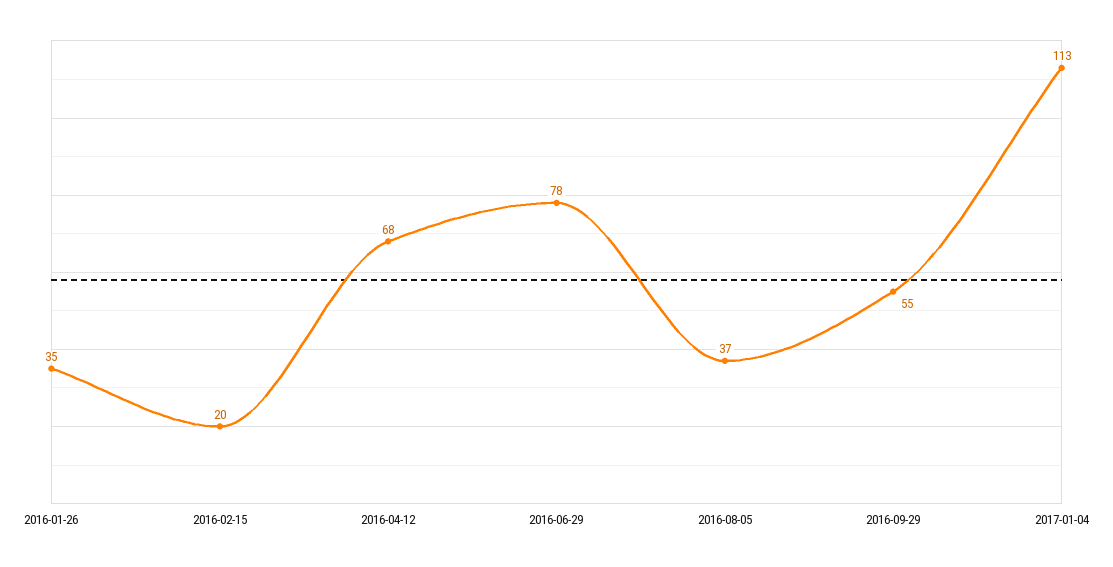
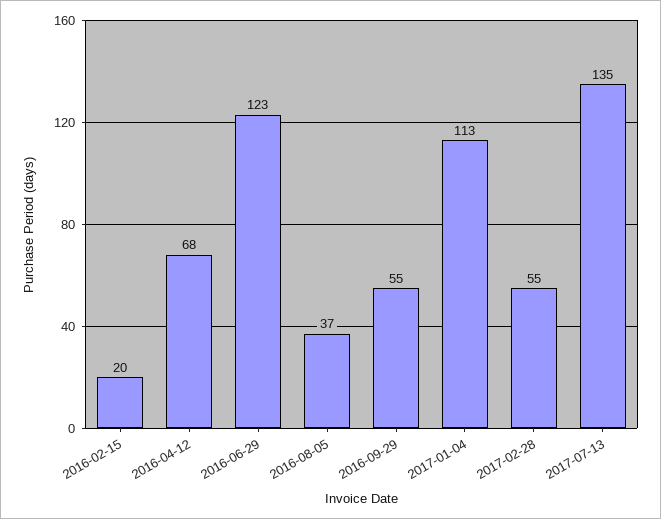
2016-01-26: 35 -> none
2016-06-29: 78 -> 123
2017-02-28: none -> 55
2017-07-13: none -> 135

